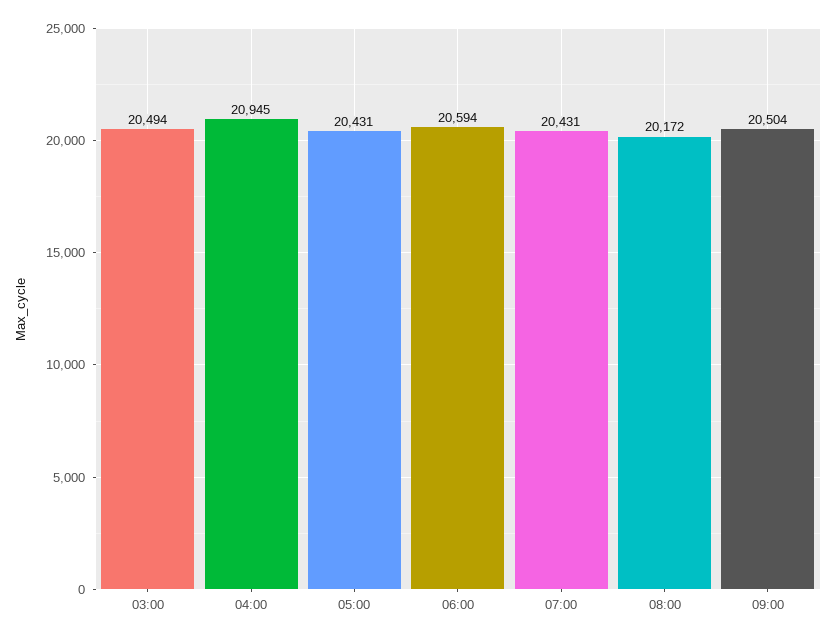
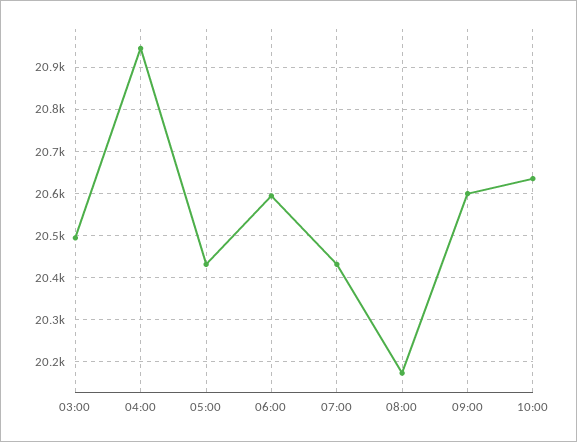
09:00: 20504 -> 20600
10:00: none -> 20640

